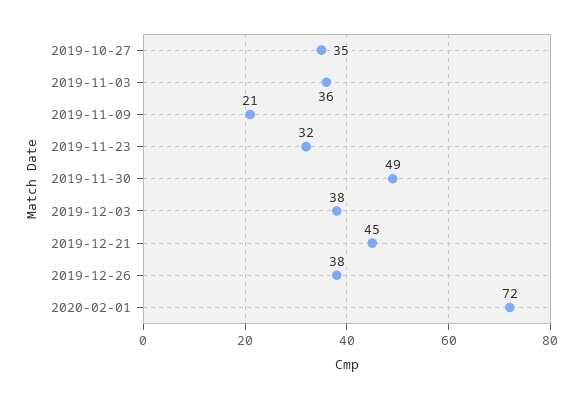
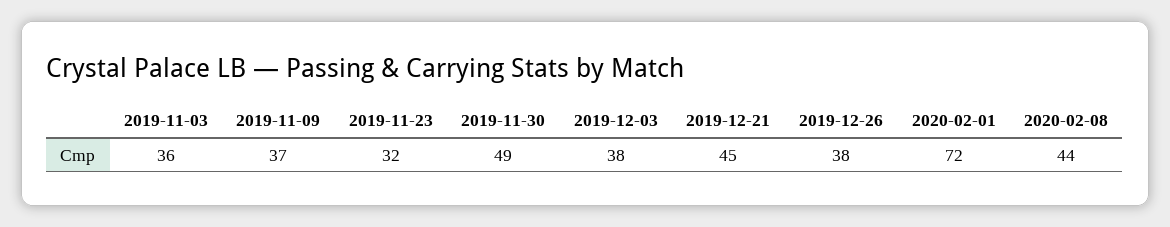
2019-10-27: 35 -> none
2019-11-09: 21 -> 37
2020-02-08: none -> 44

